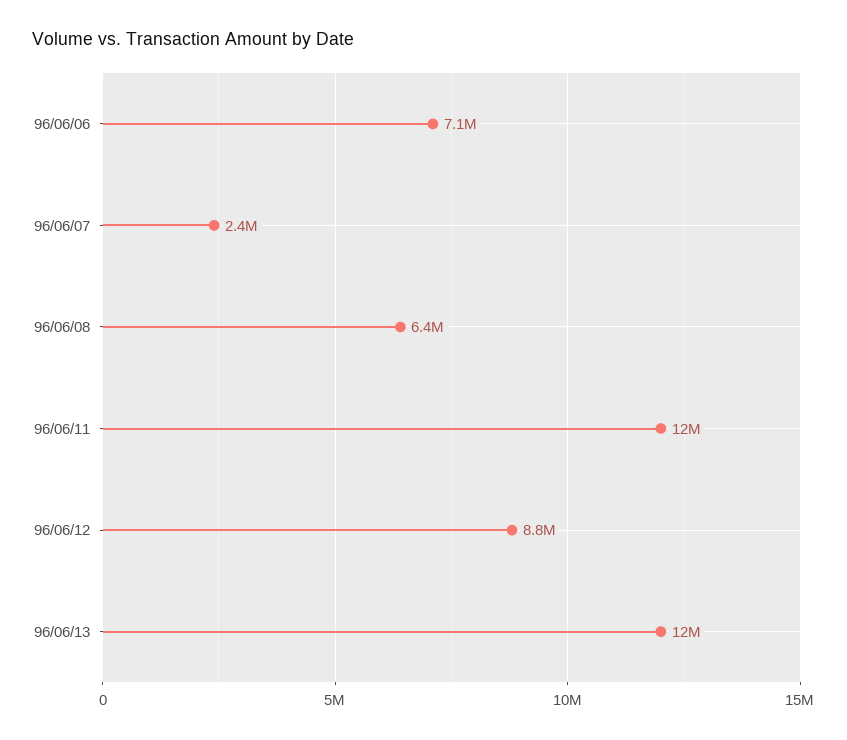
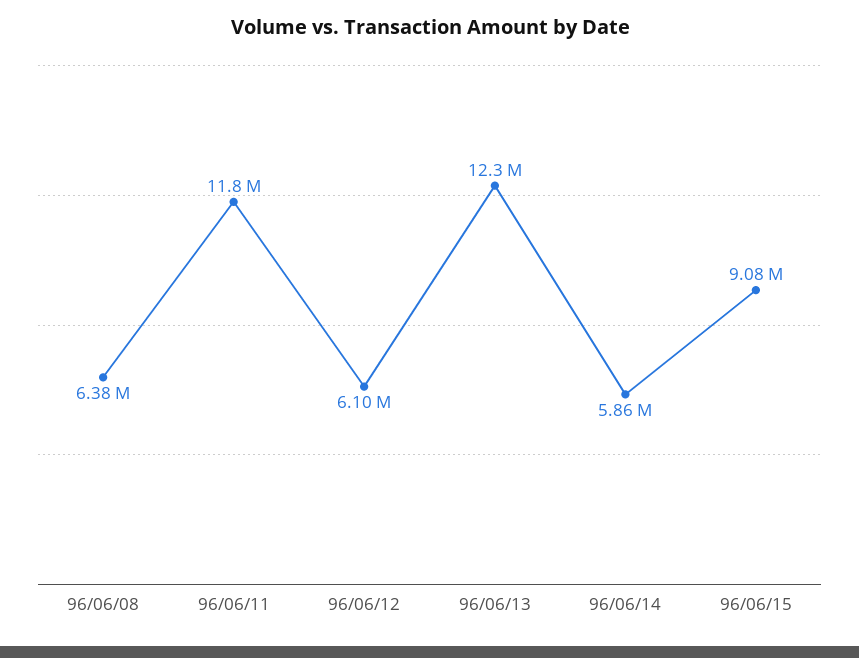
96/06/06: 7100000 -> none
96/06/07: 2400000 -> none
96/06/12: 8800000 -> 6100000
96/06/14: none -> 5860000
96/06/15: none -> 9080000

